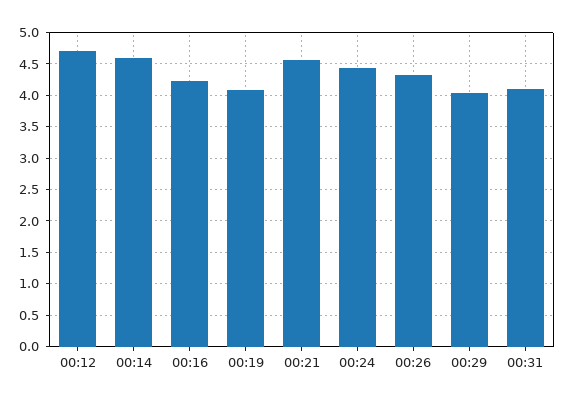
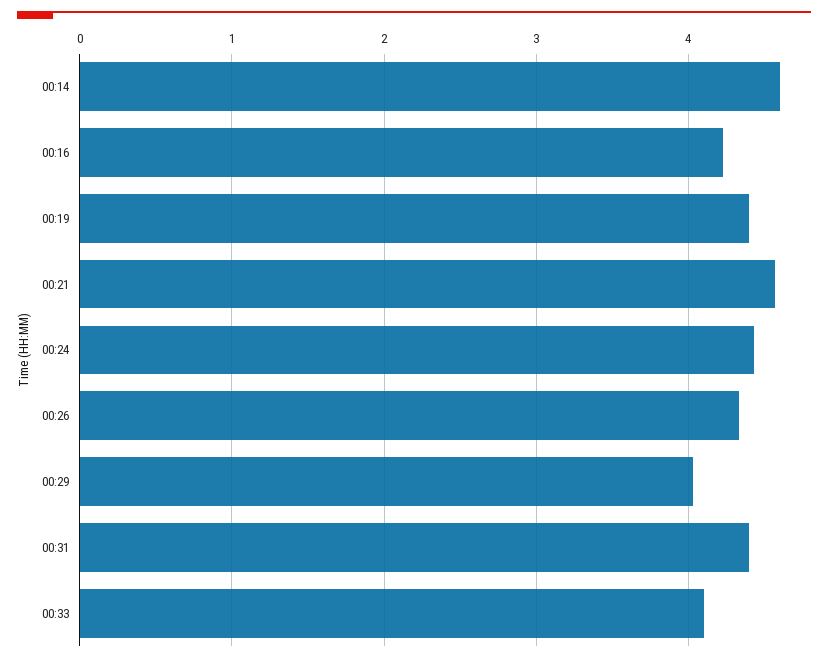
00:12: 4.7 -> none
00:19: 4.1 -> 4.4
00:31: 4.1 -> 4.4
00:33: none -> 4.1

